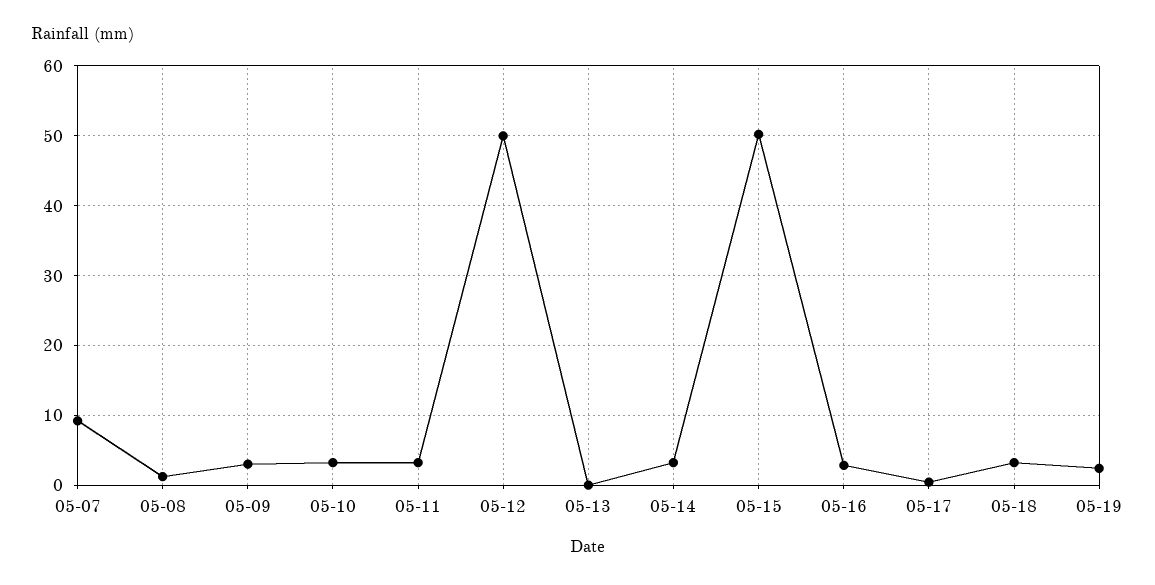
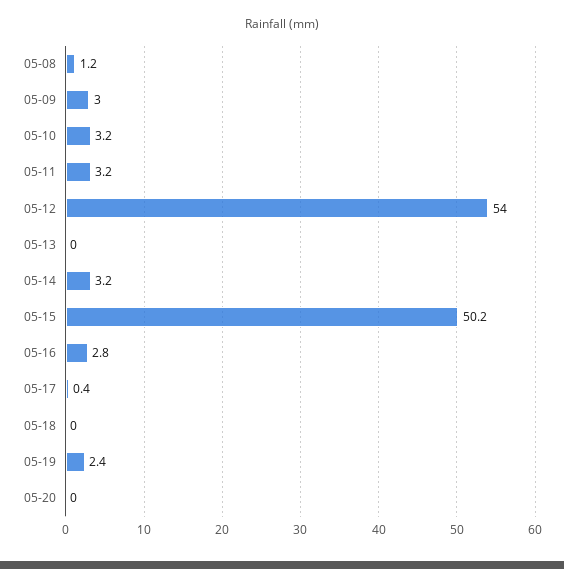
05-07: 9 -> none
05-12: 50 -> 54
05-18: 3 -> 0
05-20: none -> 0

